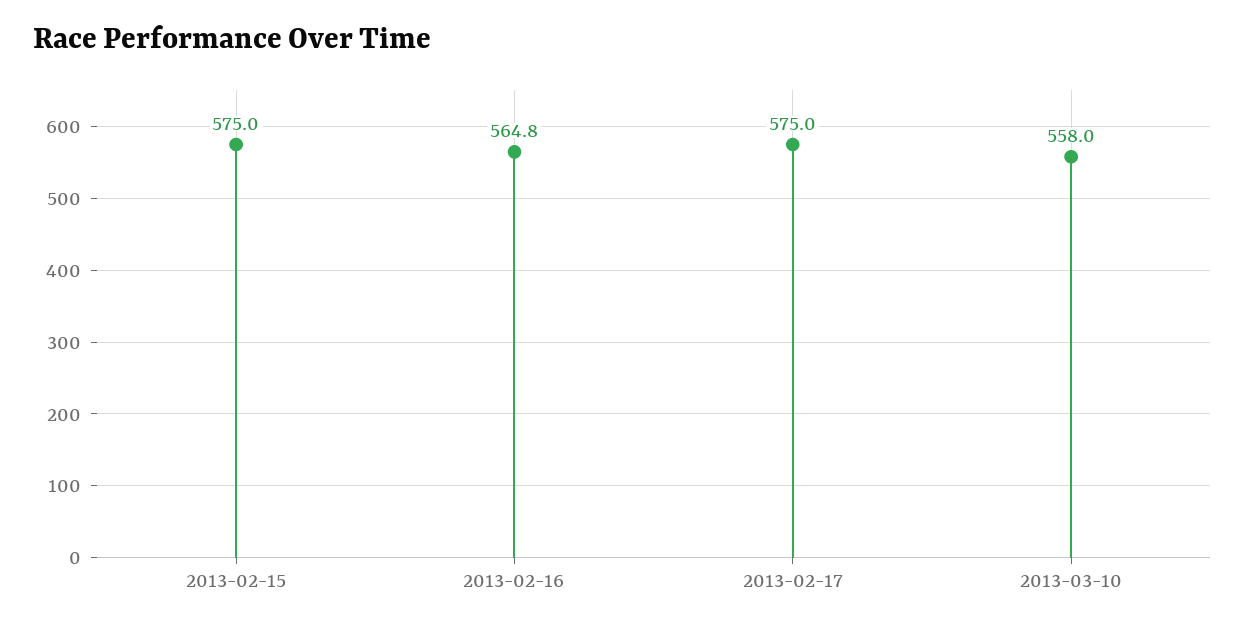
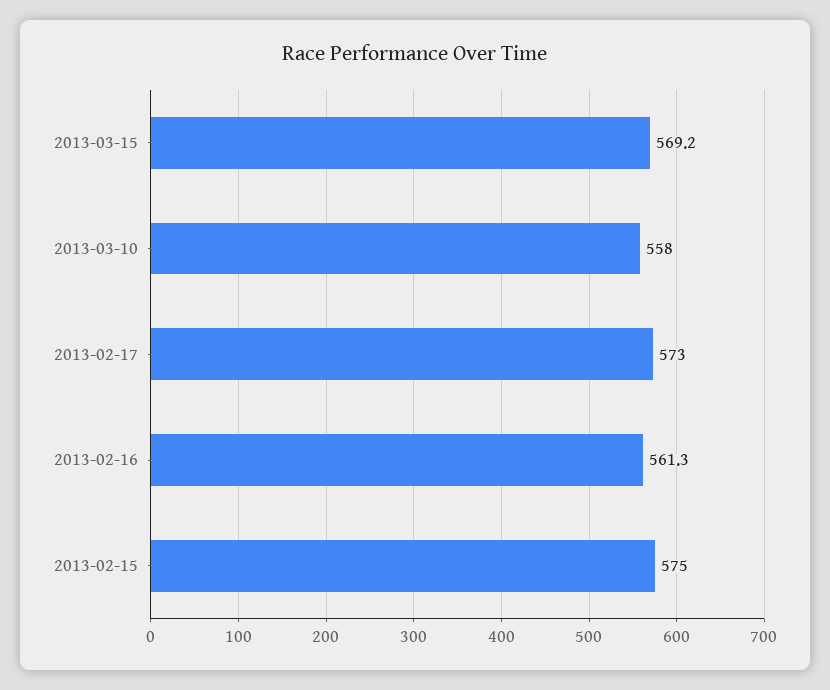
2013-02-16: 564.8 -> 561.3
2013-02-17: 575 -> 573
2013-03-15: none -> 569.2

